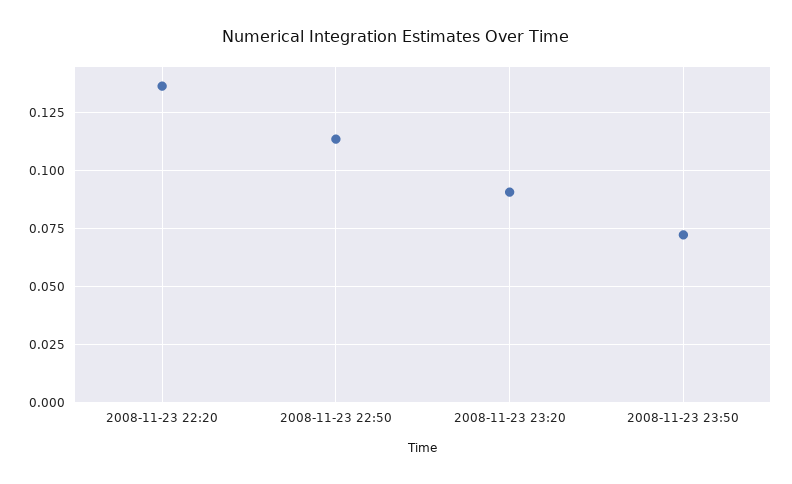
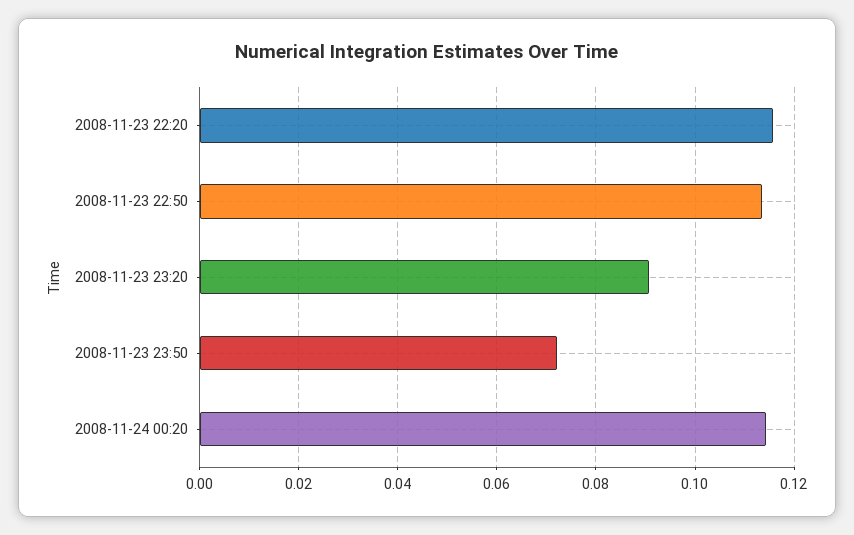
2008-11-23 22:20: 0.135 -> 0.116
2008-11-24 00:20: none -> 0.114

